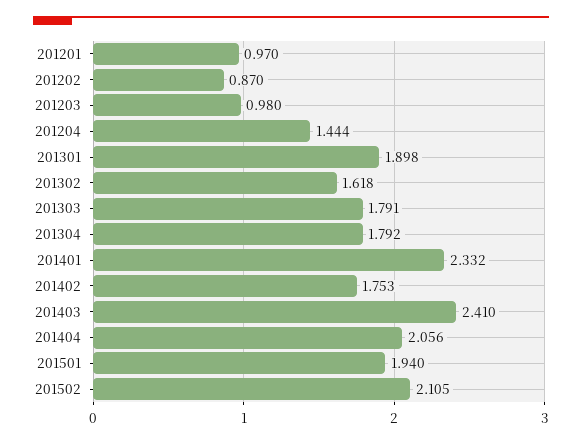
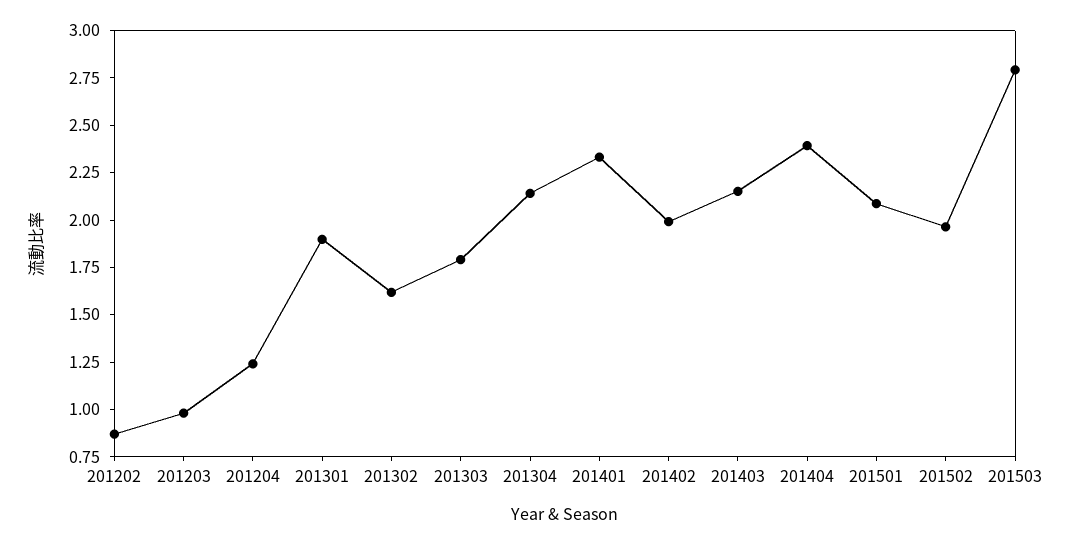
201201: 0.97 -> none
201204: 1.444 -> 1.25
201304: 1.792 -> 2.15
201402: 1.753 -> 2
201403: 2.41 -> 2.15
201404: 2.056 -> 2.4
201501: 1.94 -> 2.1
201502: 2.105 -> 1.95
201503: none -> 2.8

